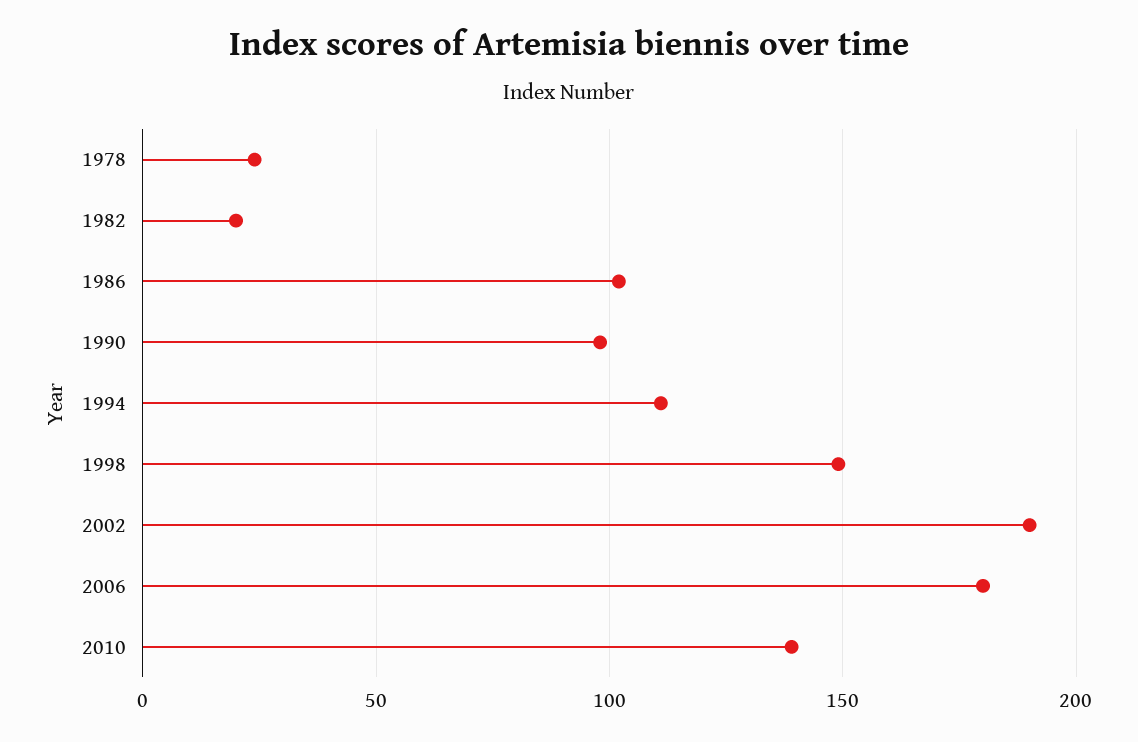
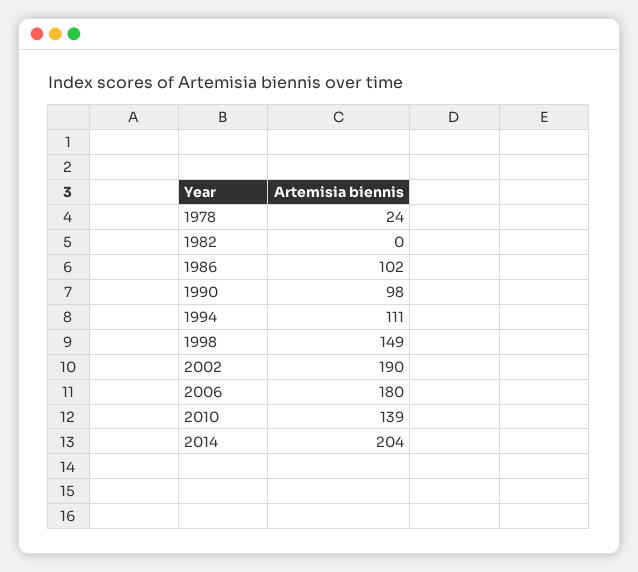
1982: 20 -> 0
2014: none -> 204

